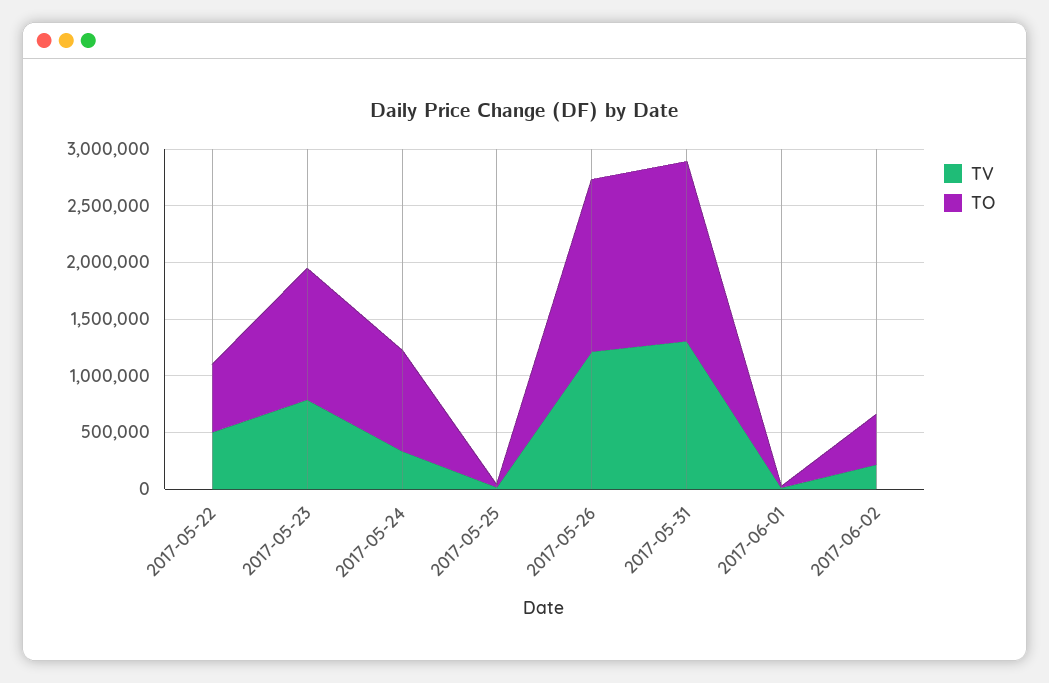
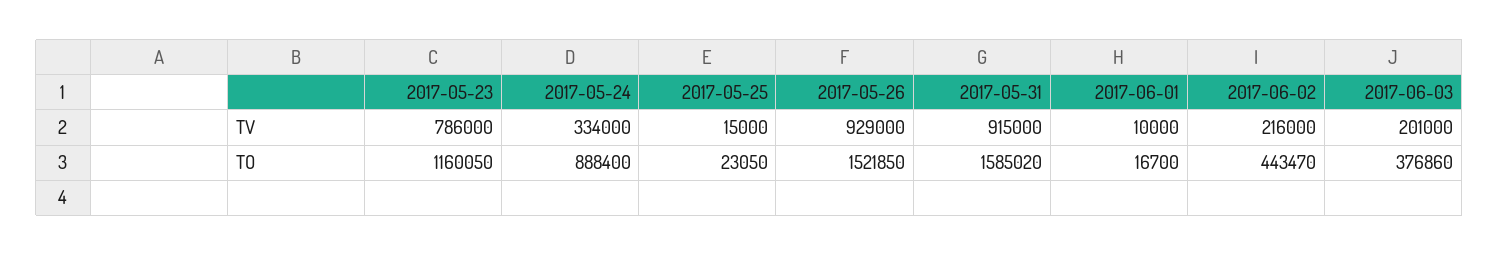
TV, 2017-05-22: 500000 -> none
TO, 2017-05-22: 600000 -> none
TV, 2017-05-26: 1200000 -> 929000
TV, 2017-05-31: 1300000 -> 915000
TV, 2017-06-03: none -> 201000
TO, 2017-06-03: none -> 376860

